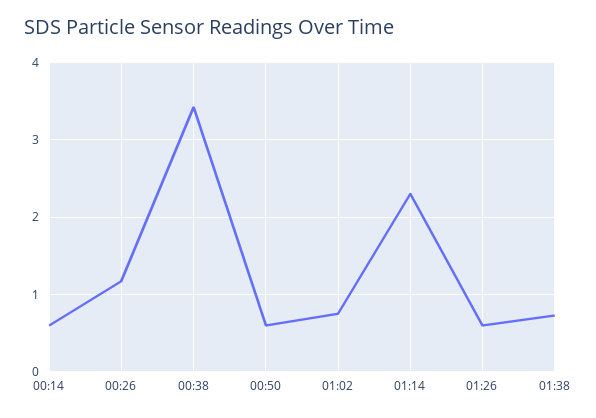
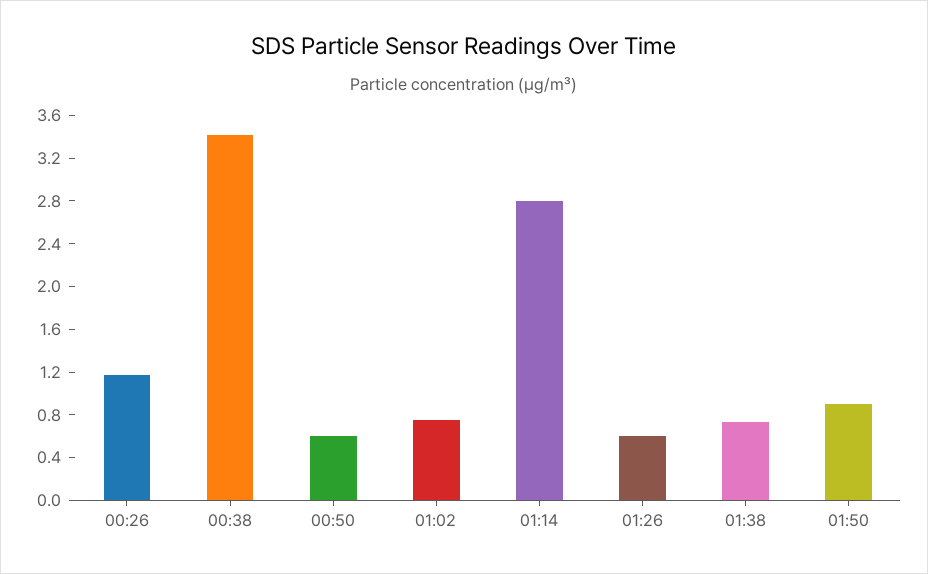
00:14: 0.6 -> none
01:14: 2.3 -> 2.8
01:50: none -> 0.9

